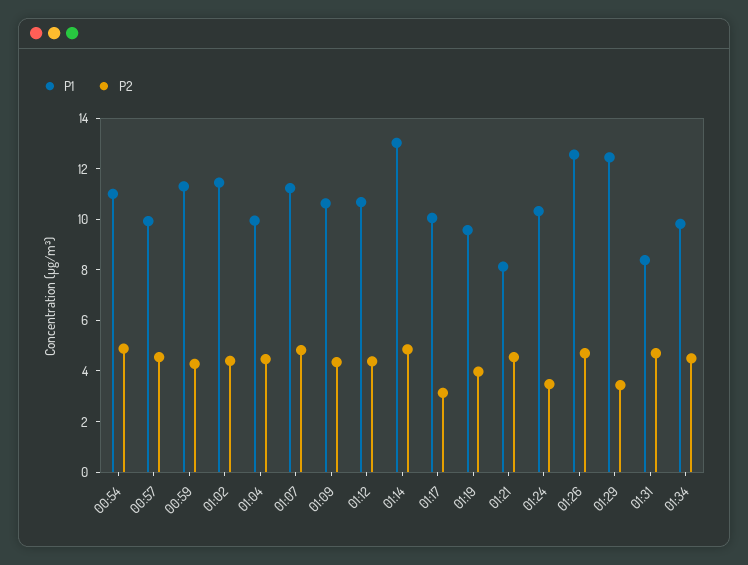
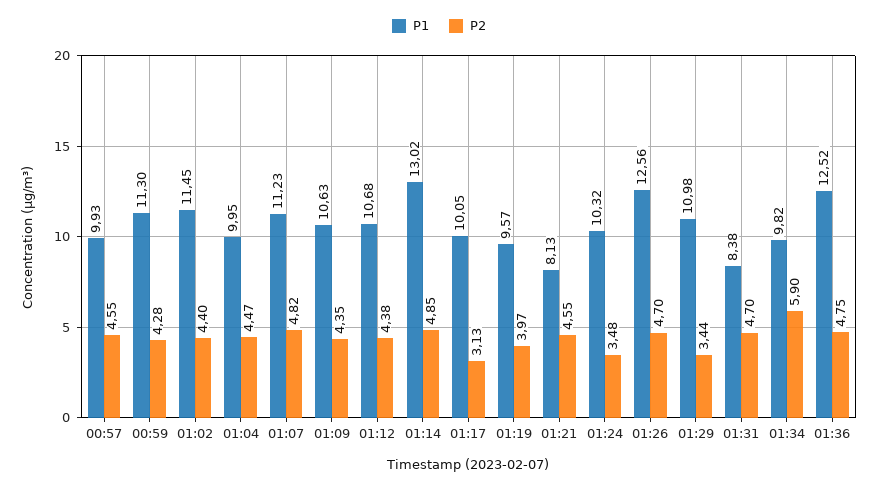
P1, 00:54: 11 -> none
P2, 00:54: 5 -> none
P1, 01:29: 12.5 -> 10.98
P2, 01:34: 4.5 -> 5.9
P1, 01:36: none -> 12.52
P2, 01:36: none -> 4.75

